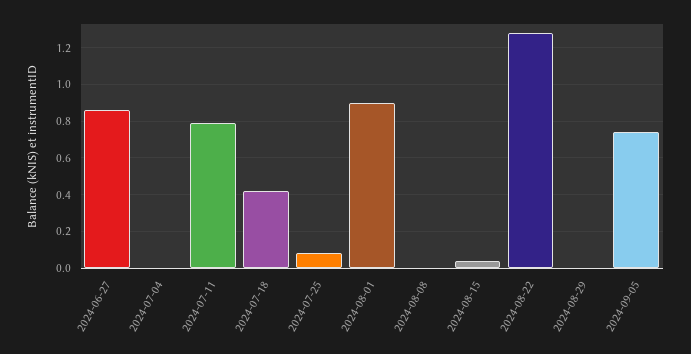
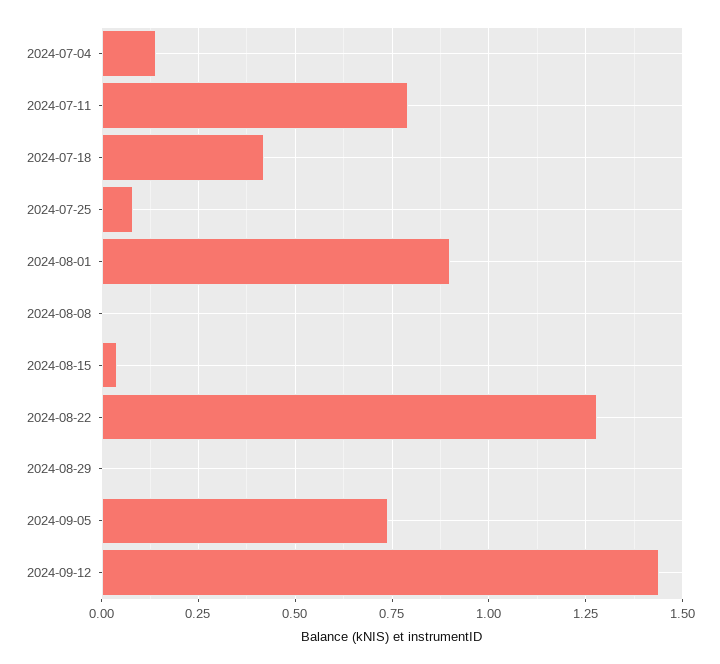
2024-06-27: 0.85 -> none
2024-07-04: 0 -> 0.15
2024-09-12: none -> 1.45

